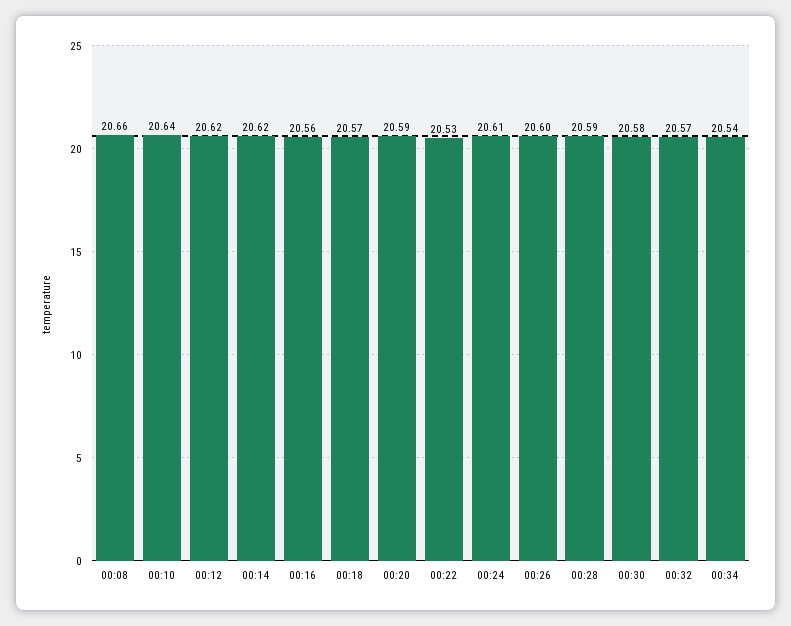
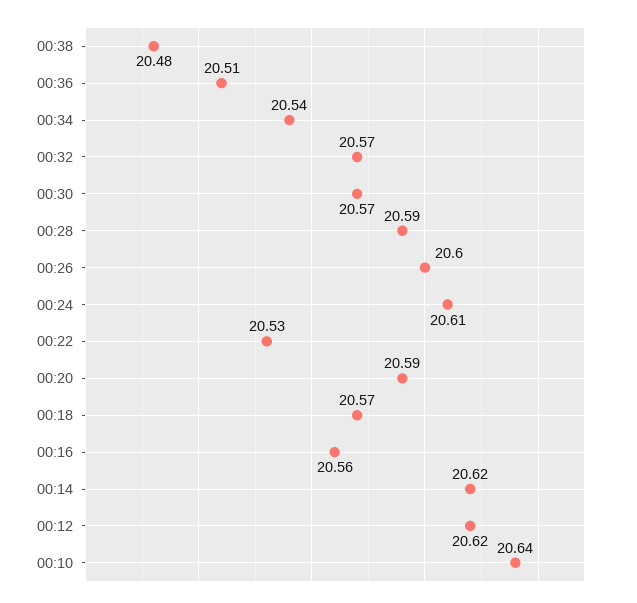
00:08: 20.66 -> none
00:30: 20.58 -> 20.57
00:38: none -> 20.48
00:36: none -> 20.51

